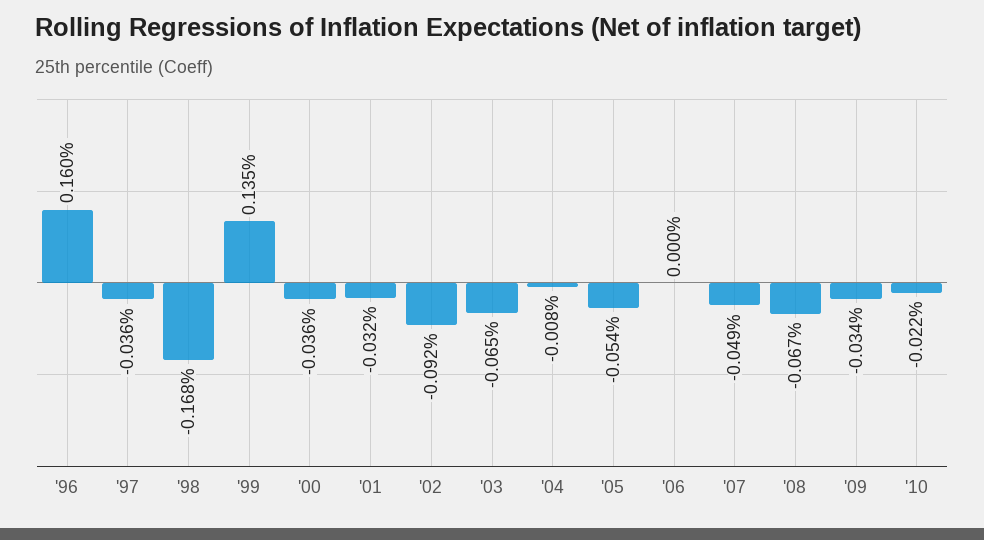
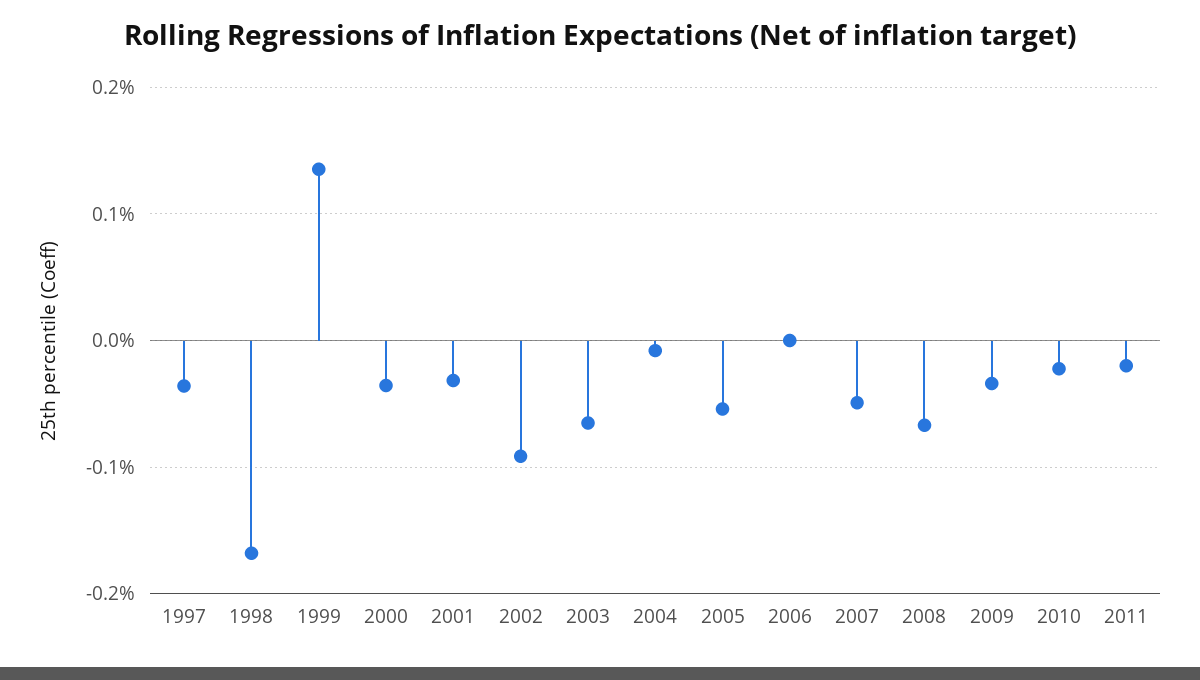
'96: 0.16 -> none
2011: none -> -0.02

